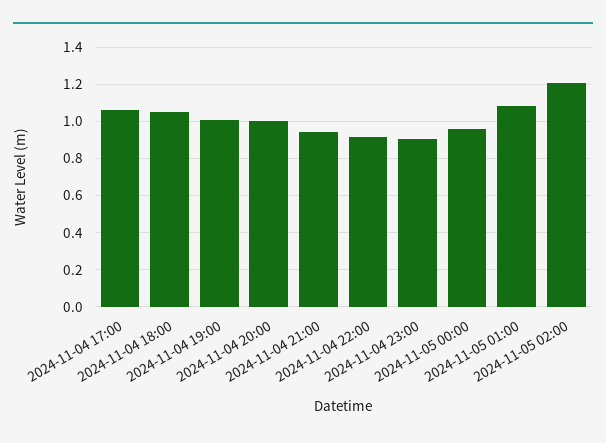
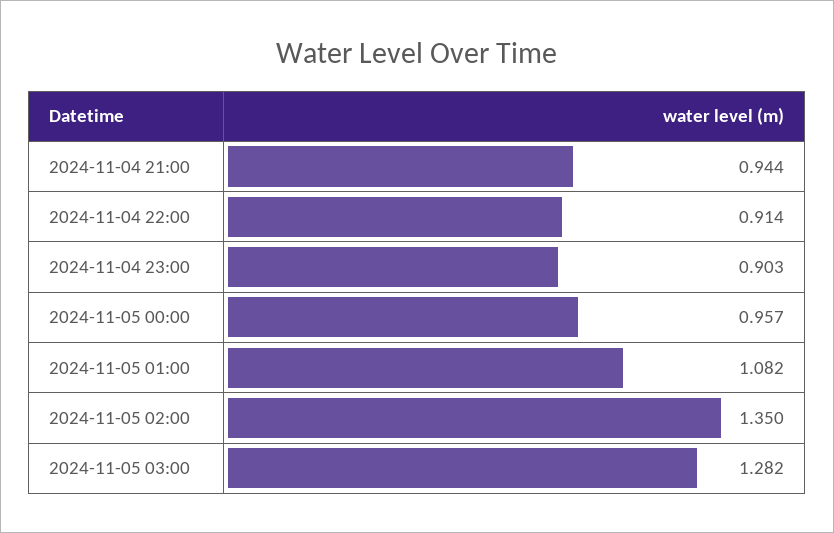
2024-11-04 17:00: 1.05 -> none
2024-11-04 18:00: 1.05 -> none
2024-11-04 19:00: 1 -> none
2024-11-04 20:00: 1 -> none
2024-11-05 02:00: 1.2 -> 1.35
2024-11-05 03:00: none -> 1.282

